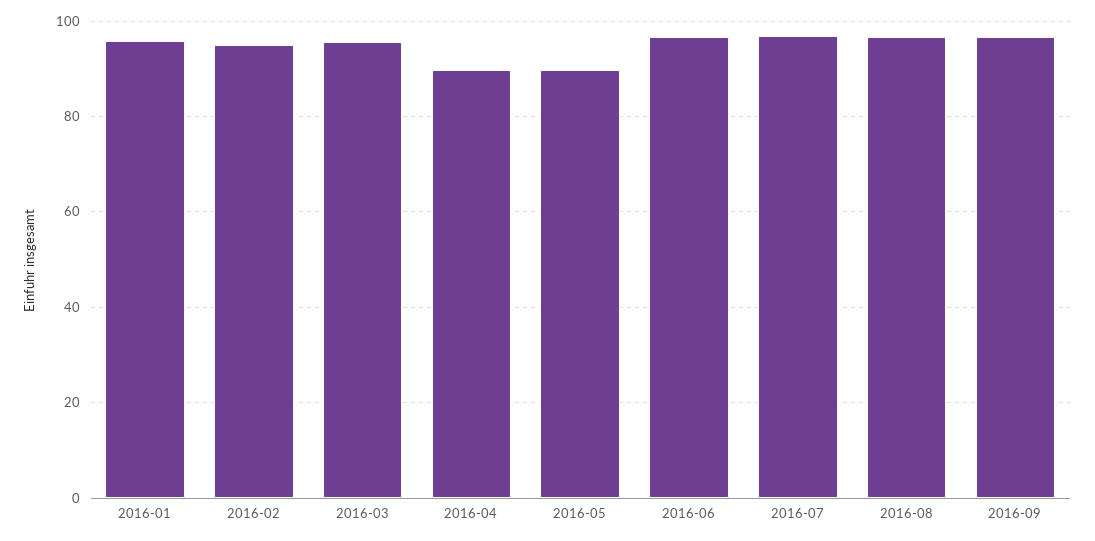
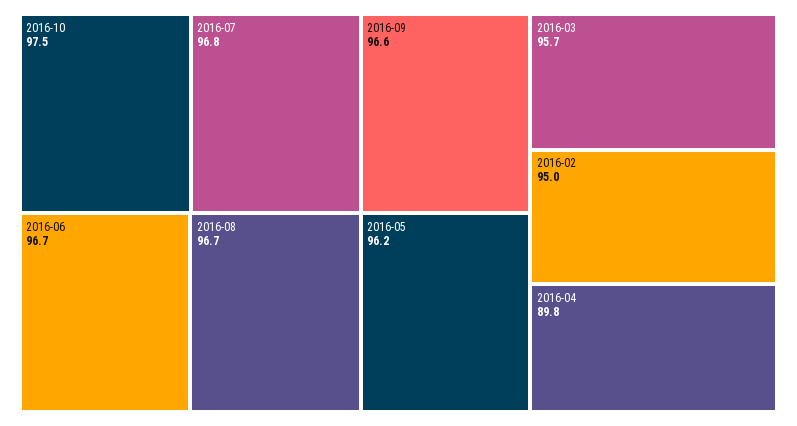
2016-01: 96 -> none
2016-05: 90 -> 96.2
2016-10: none -> 97.5

